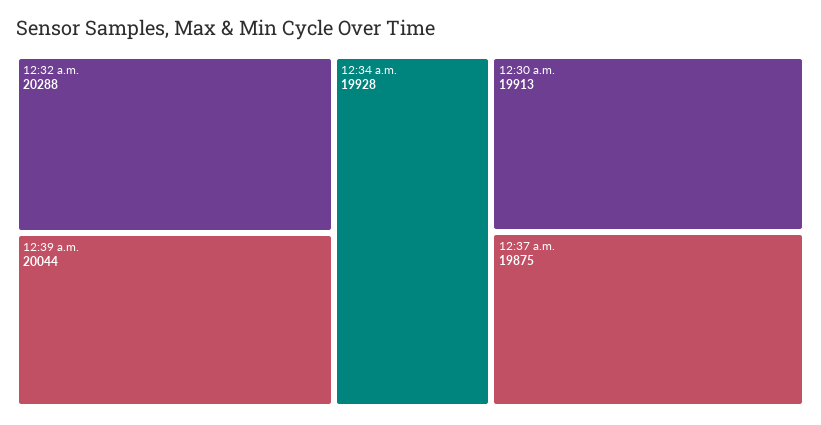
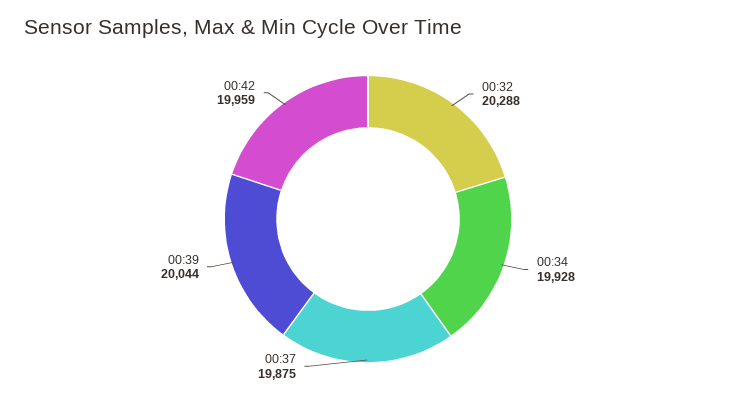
12:30 a.m.: 19913 -> none
00:42: none -> 19959

